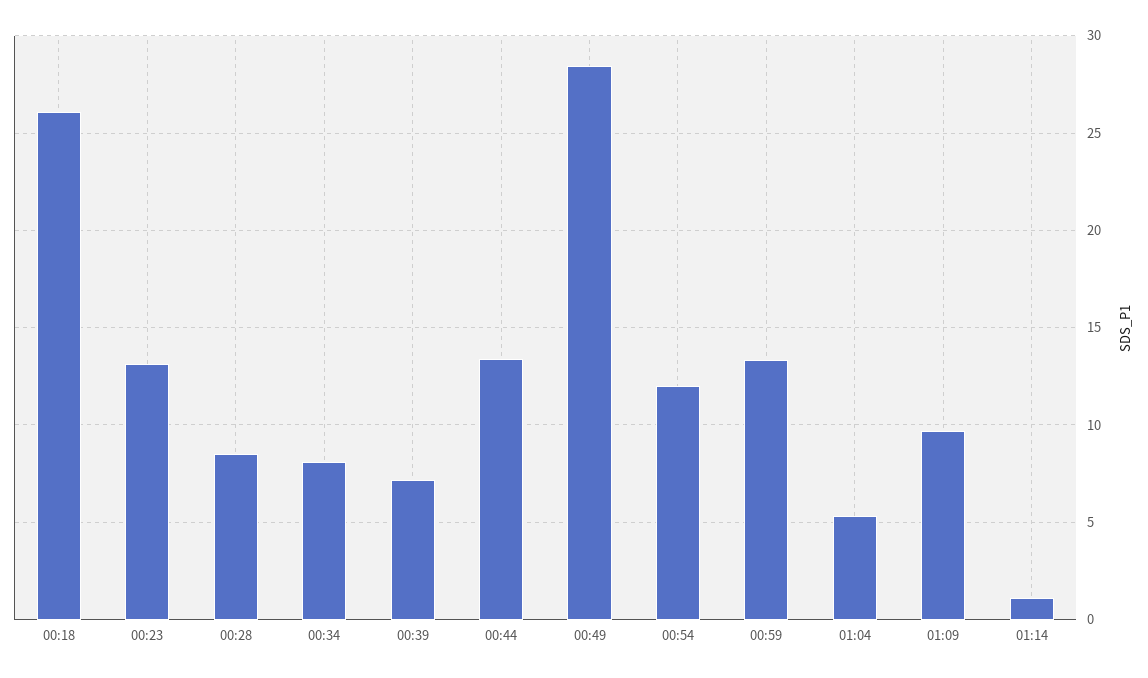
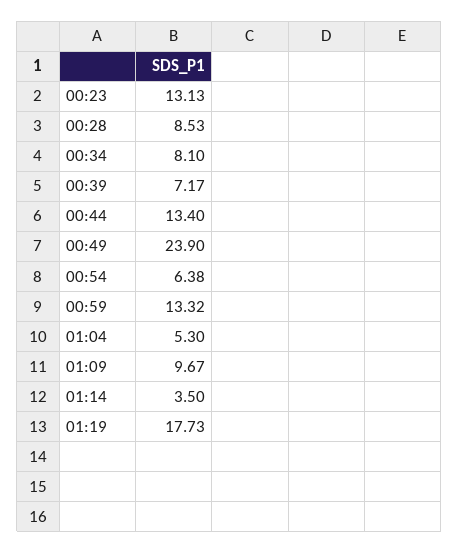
00:18: 26 -> none
00:49: 28.5 -> 23.9
00:54: 12 -> 6.38
01:14: 1 -> 3.5
01:19: none -> 17.73

